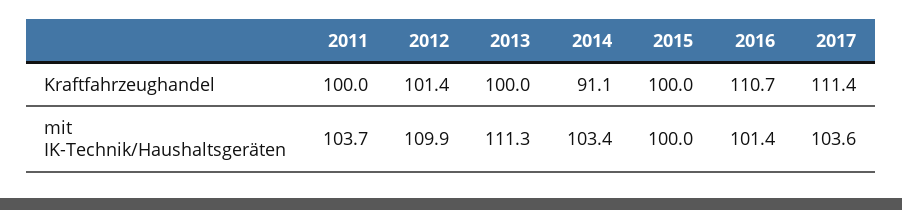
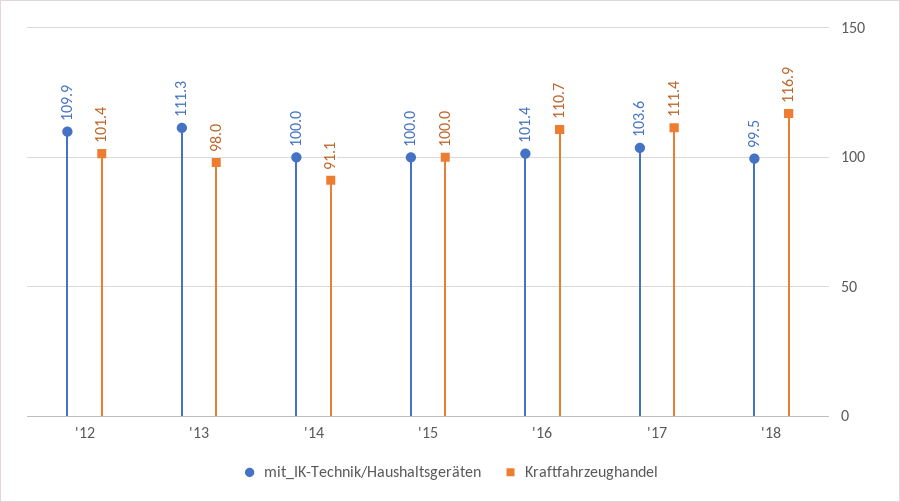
Kraftfahrzeughandel, 2011: 100 -> none
Kraftfahrzeughandel, 2013: 100 -> 98
mit IK-Technik/Haushaltsgeräten, 2011: 103.7 -> none
mit IK-Technik/Haushaltsgeräten, 2014: 103.4 -> 100
mit IK-Technik/Haushaltsgeräten, '18: none -> 99.5
Kraftfahrzeughandel, '18: none -> 116.9

